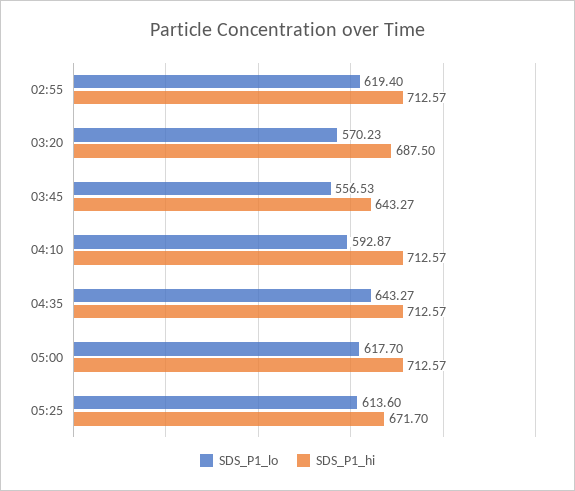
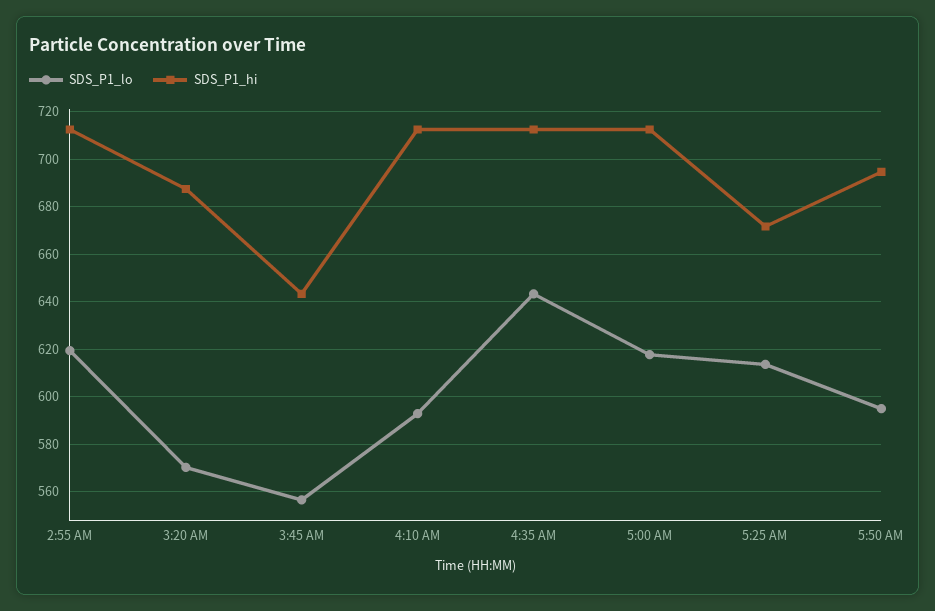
SDS_P1_lo, 5:50 AM: none -> 595
SDS_P1_hi, 5:50 AM: none -> 695

